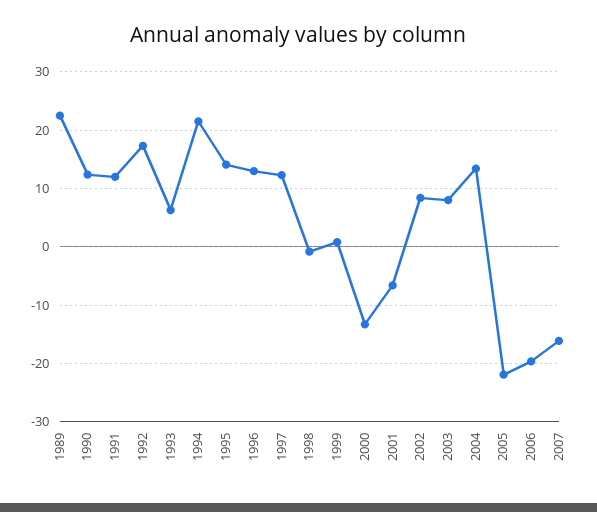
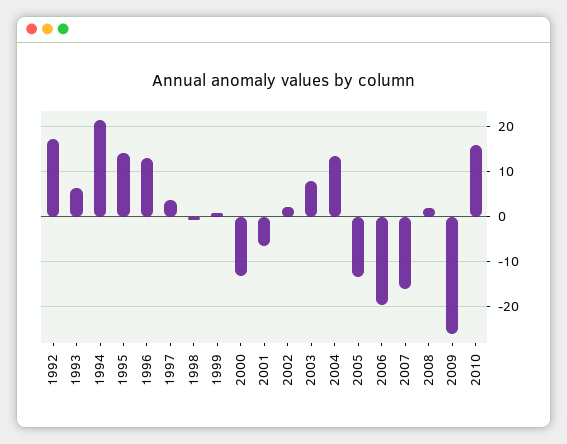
1989: 22 -> none
1990: 12 -> none
1991: 12 -> none
1997: 12 -> 4
2002: 8 -> 2
2005: -22 -> -14
2008: none -> 2
2009: none -> -26
2010: none -> 16

